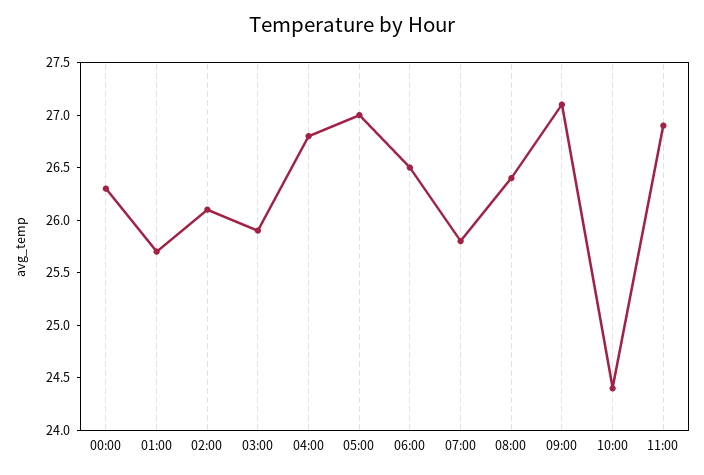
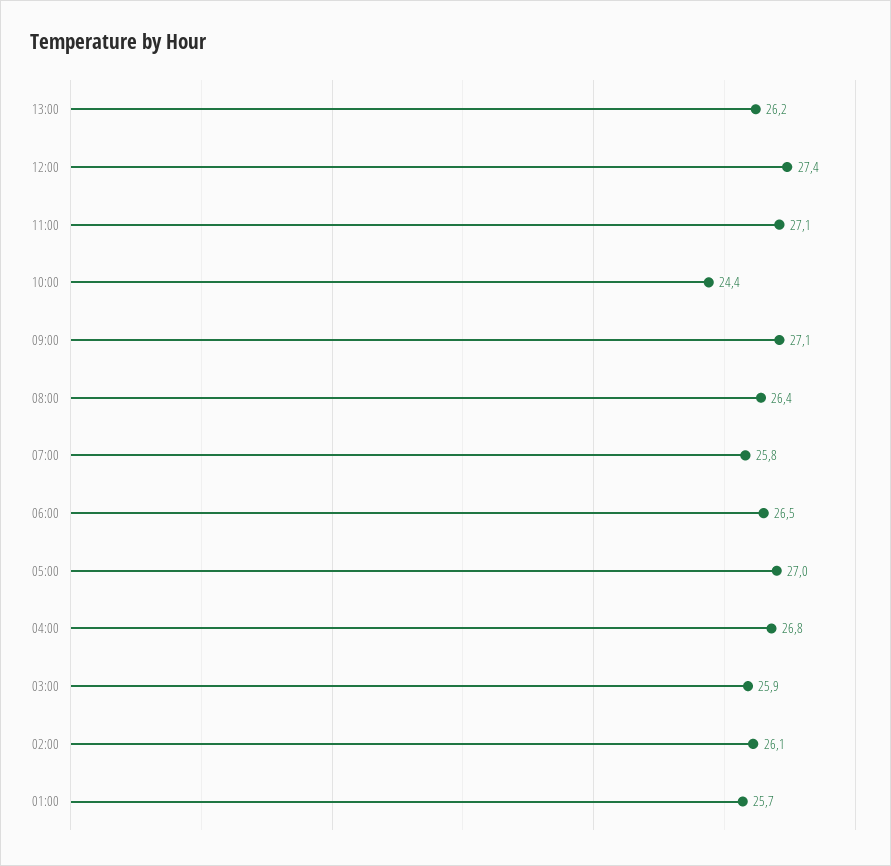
00:00: 26.3 -> none
11:00: 26.9 -> 27.1
13:00: none -> 26.2
12:00: none -> 27.4

